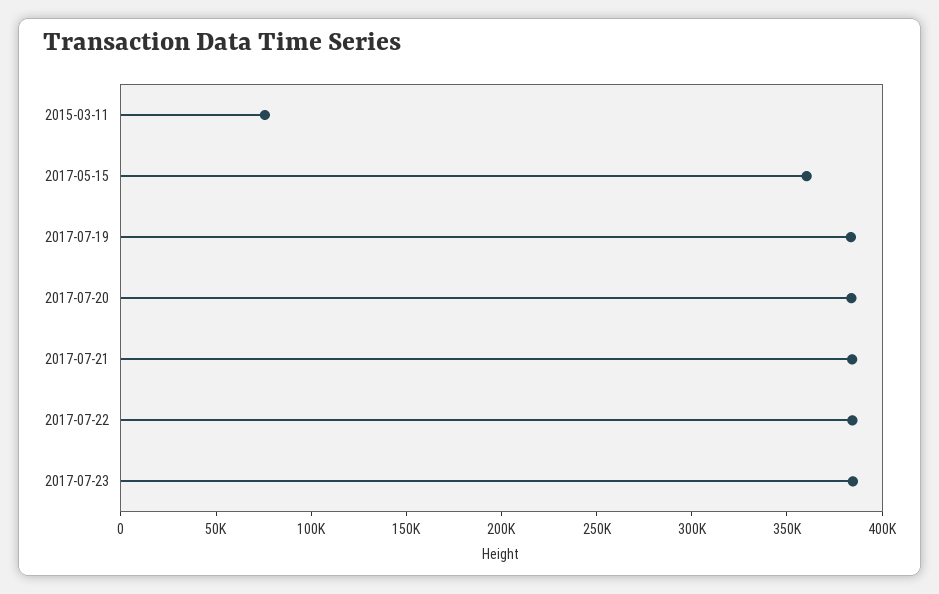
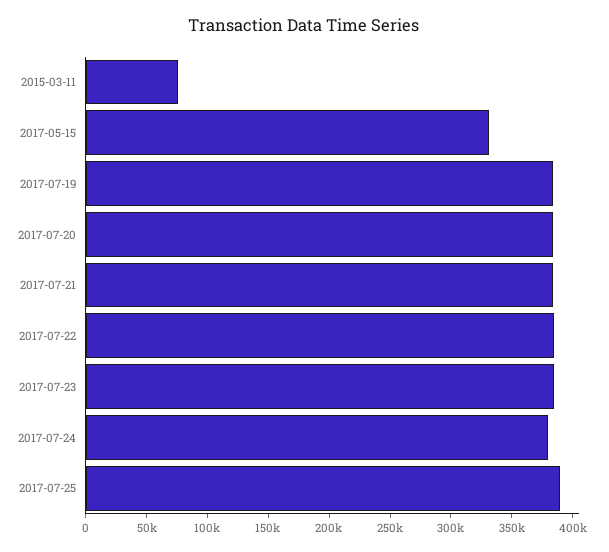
2017-05-15: 360000 -> 330000
2017-07-24: none -> 380000
2017-07-25: none -> 390000

